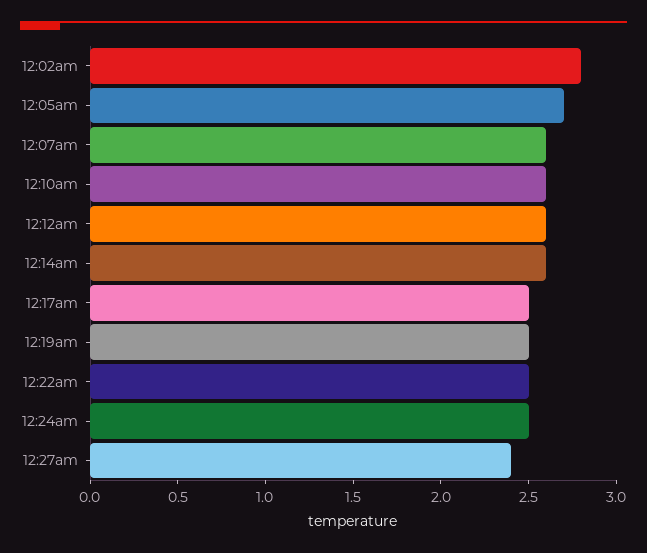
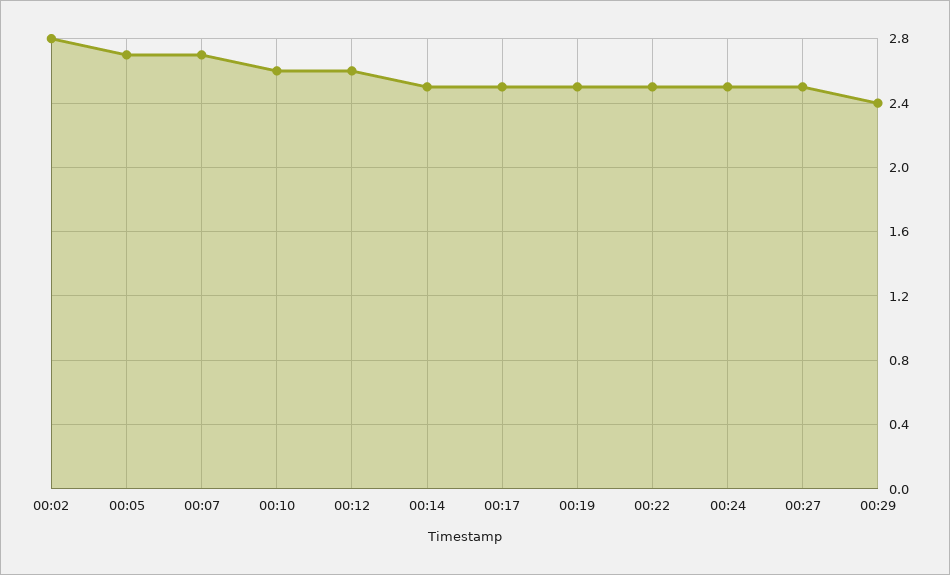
12:07am: 2.6 -> 2.7
12:14am: 2.6 -> 2.5
12:27am: 2.4 -> 2.5
00:29: none -> 2.4

